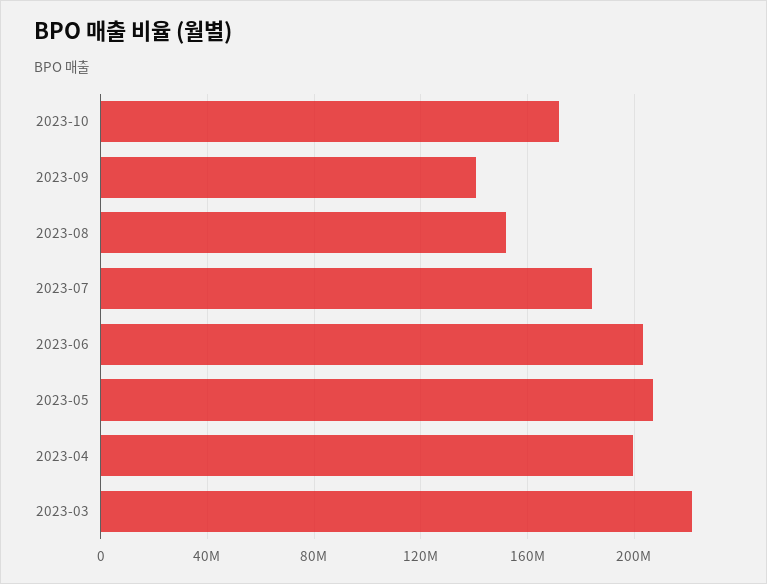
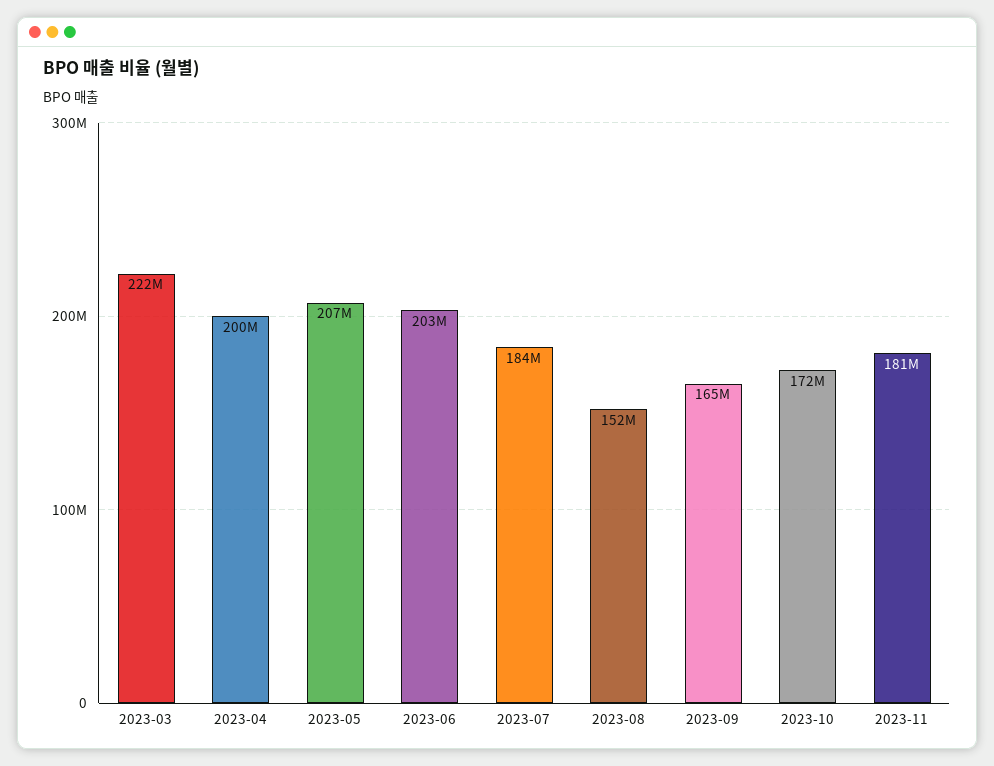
2023-09: 140000000 -> 165000000
2023-11: none -> 181000000

